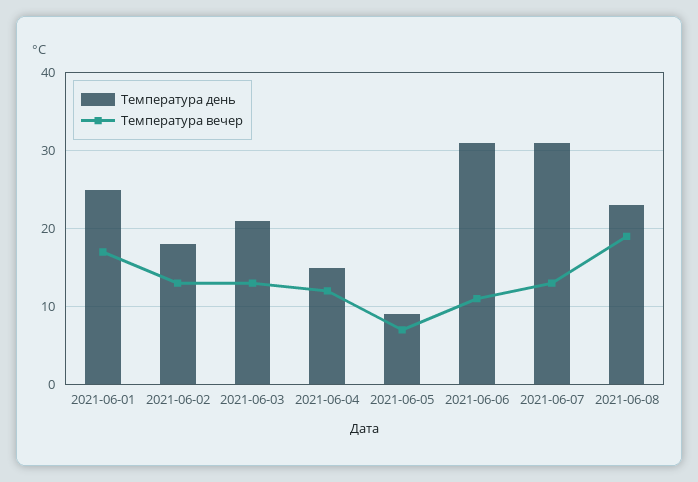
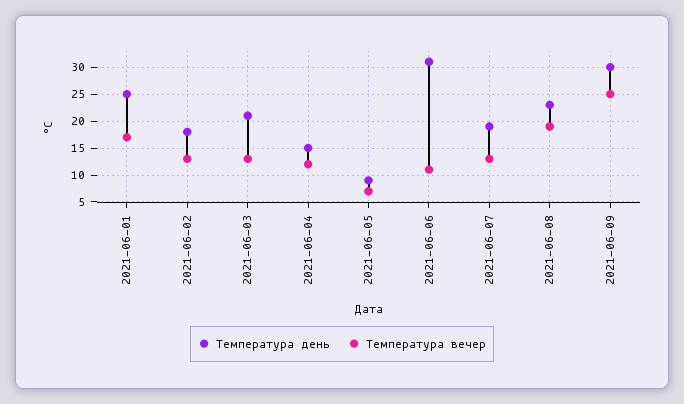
Температура день, 2021-06-07: 31 -> 20
Температура день, 2021-06-09: none -> 30
Температура вечер, 2021-06-09: none -> 25

